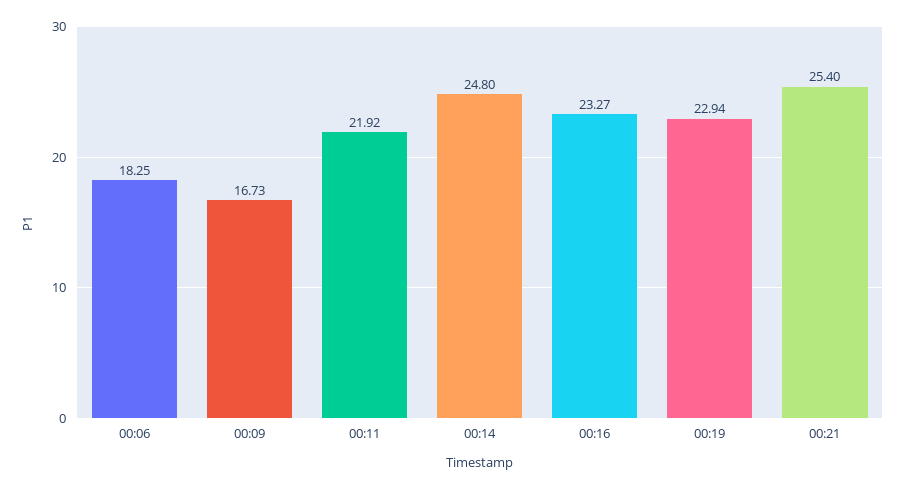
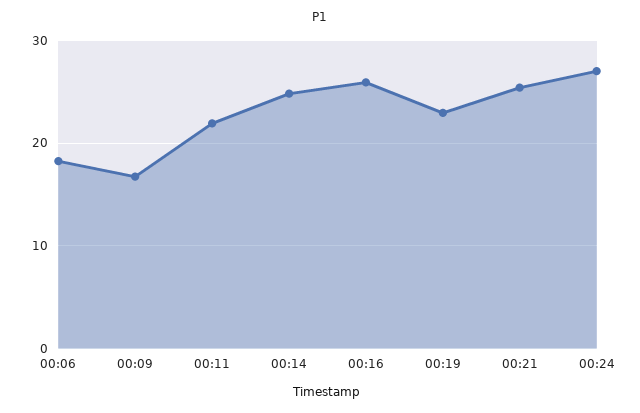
00:16: 23.27 -> 26
00:24: none -> 27

